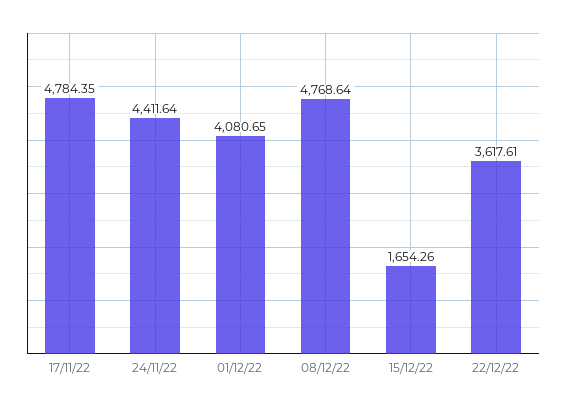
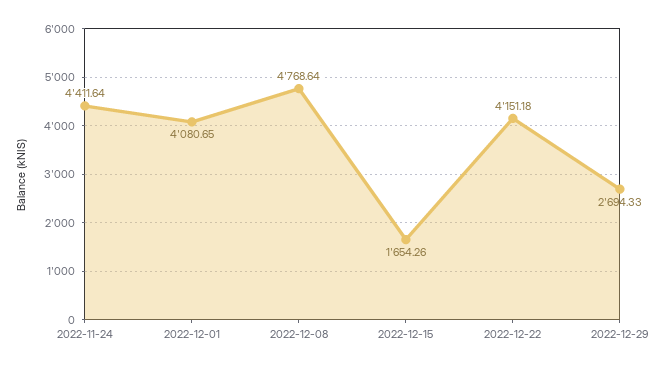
17/11/22: 4784.35 -> none
22/12/22: 3617.61 -> 4151.18
2022-12-29: none -> 2694.33

